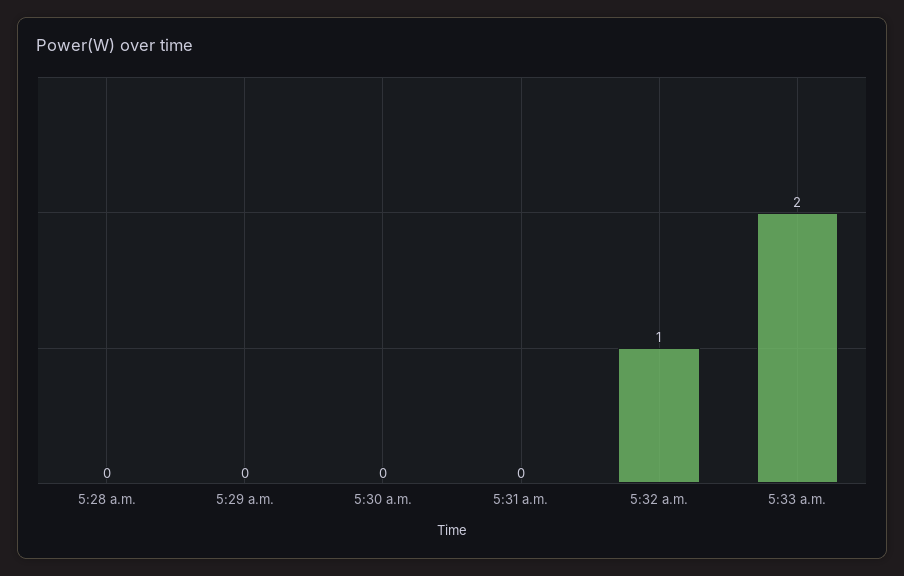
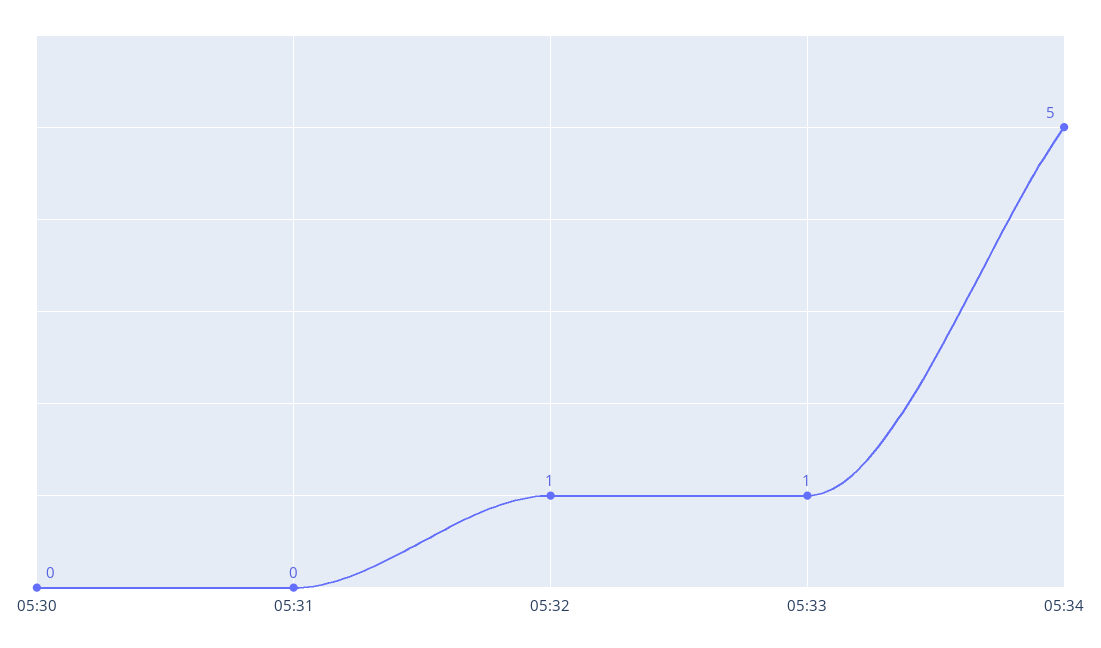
5:28 a.m.: 0 -> none
5:29 a.m.: 0 -> none
5:33 a.m.: 2 -> 1
05:34: none -> 5

